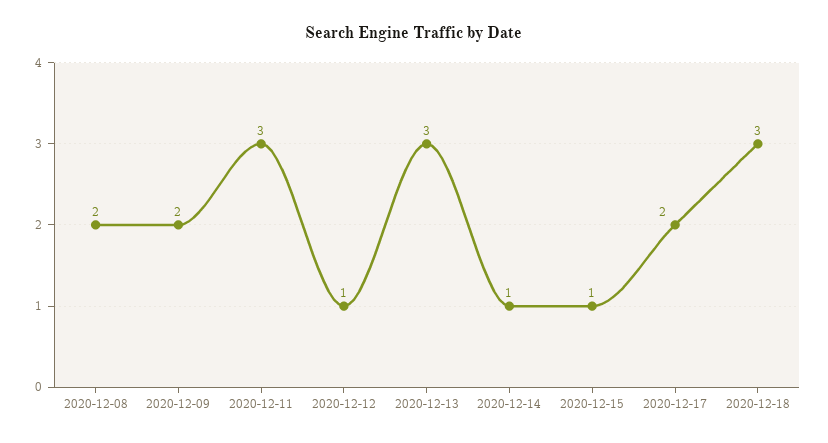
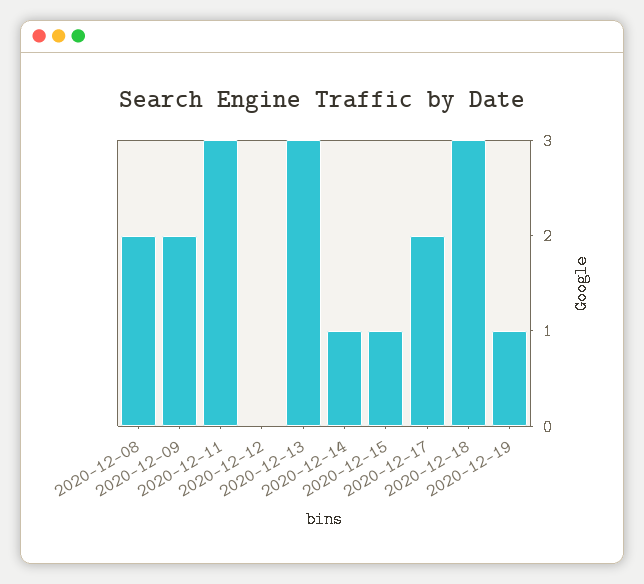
2020-12-12: 1 -> 0
2020-12-19: none -> 1

